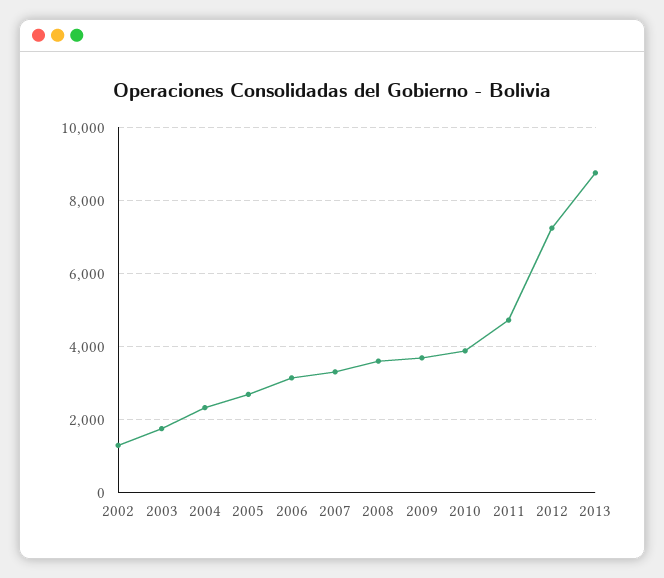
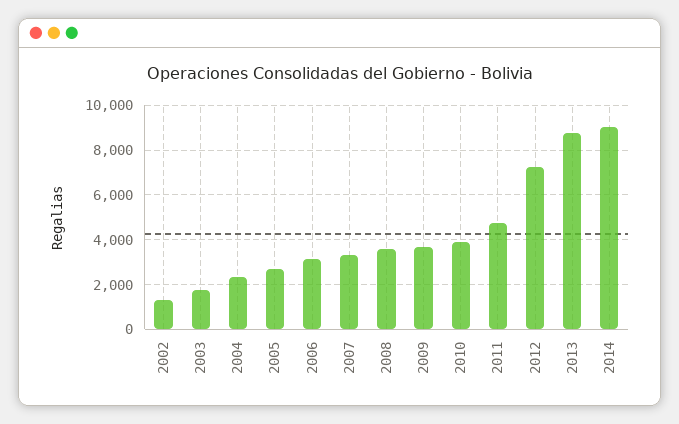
2014: none -> 9000

